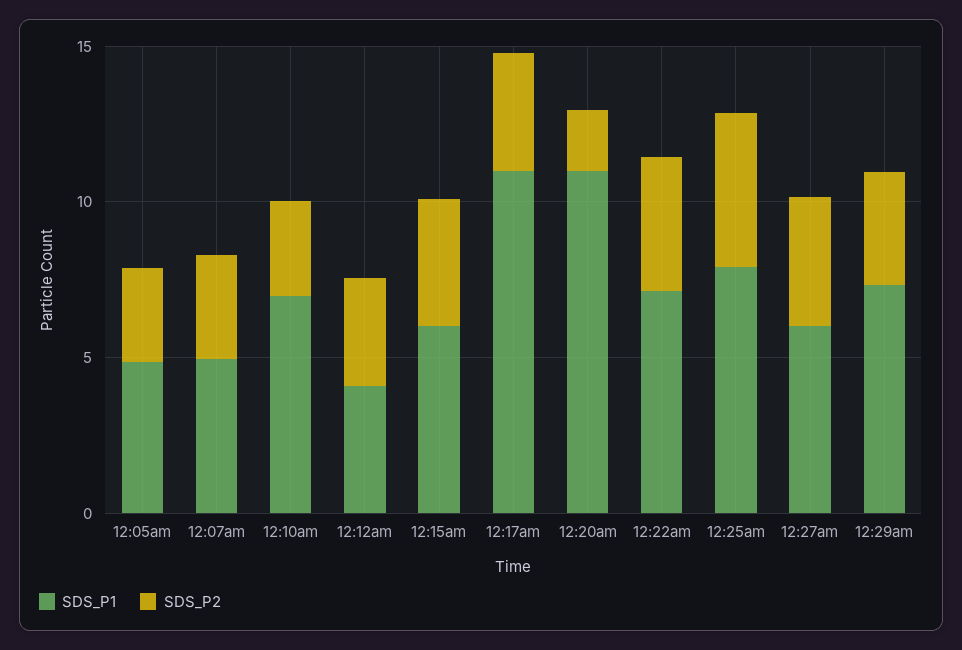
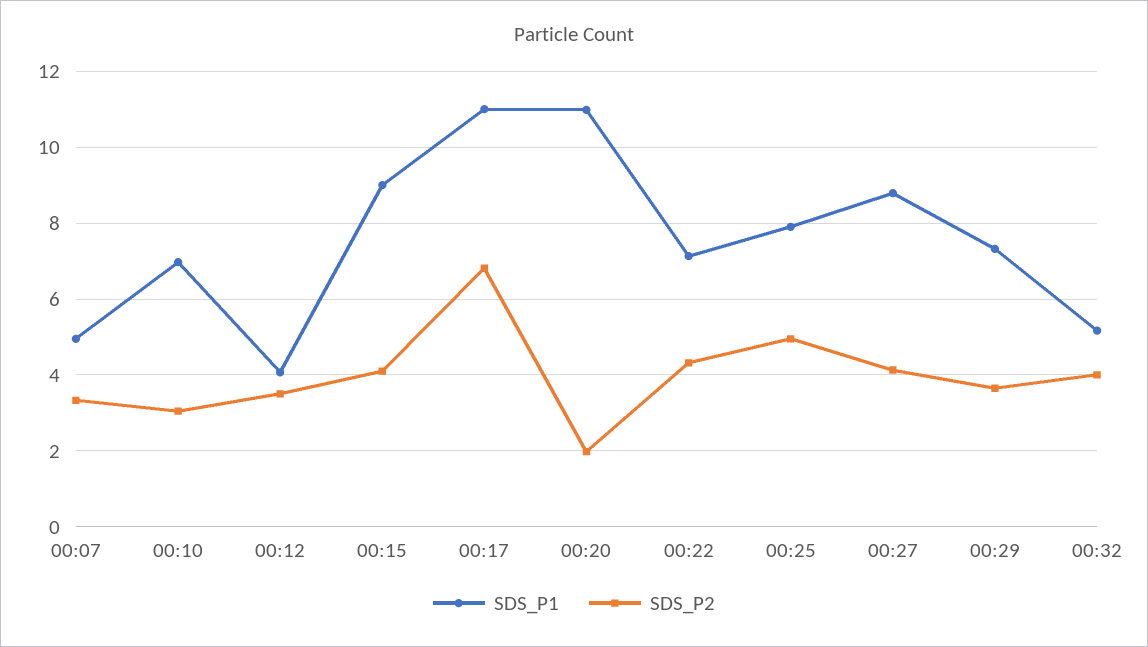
SDS_P1, 12:05am: 5 -> none
SDS_P2, 12:05am: 3 -> none
SDS_P1, 12:15am: 6 -> 9
SDS_P2, 12:17am: 4 -> 6.8
SDS_P1, 12:27am: 6 -> 8.8
SDS_P1, 00:32: none -> 5.2
SDS_P2, 00:32: none -> 4

